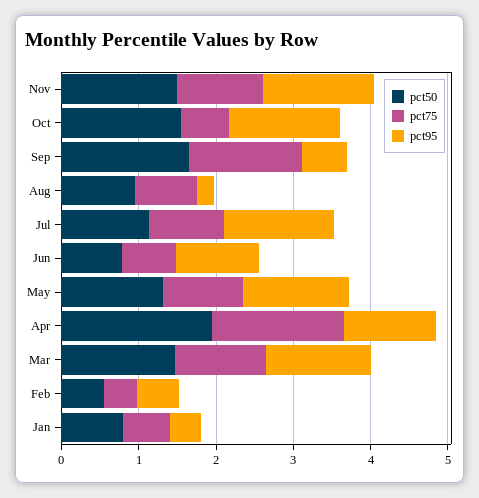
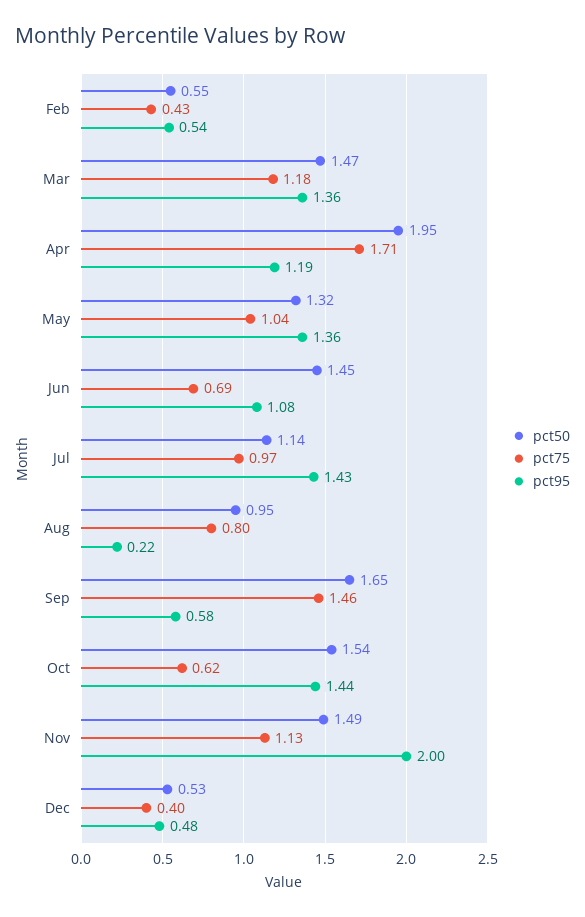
pct95, Nov: 1.4 -> 2
pct50, Jun: 0.8 -> 1.45
pct50, Jan: 0.8 -> none
pct75, Jan: 0.6 -> none
pct95, Jan: 0.4 -> none
pct50, Dec: none -> 0.53
pct75, Dec: none -> 0.4
pct95, Dec: none -> 0.48

